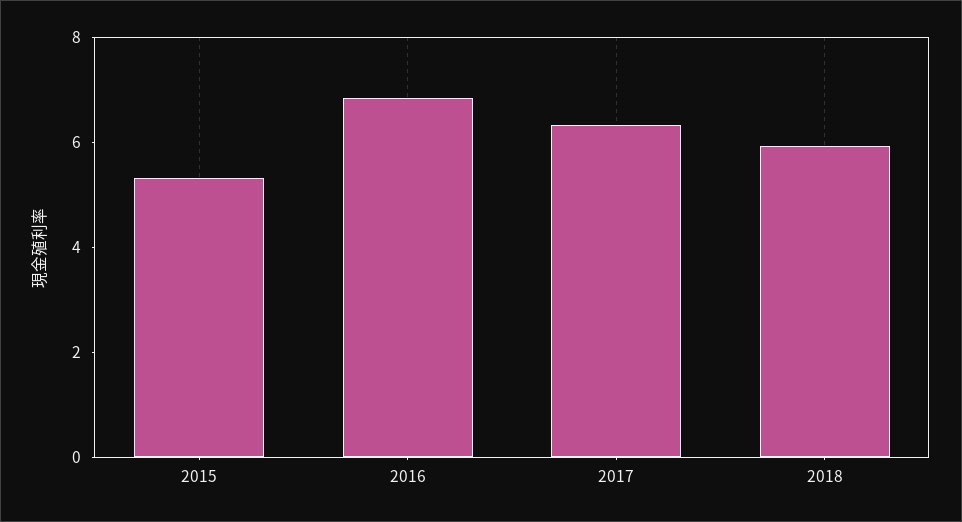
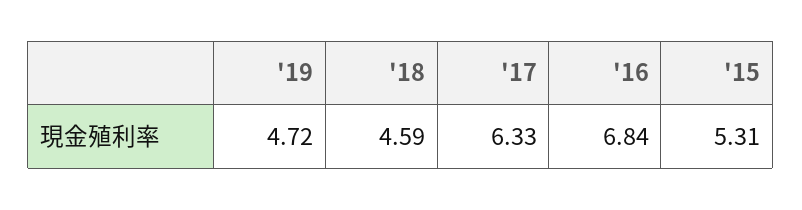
2018: 6 -> 4.59
'19: none -> 4.72

